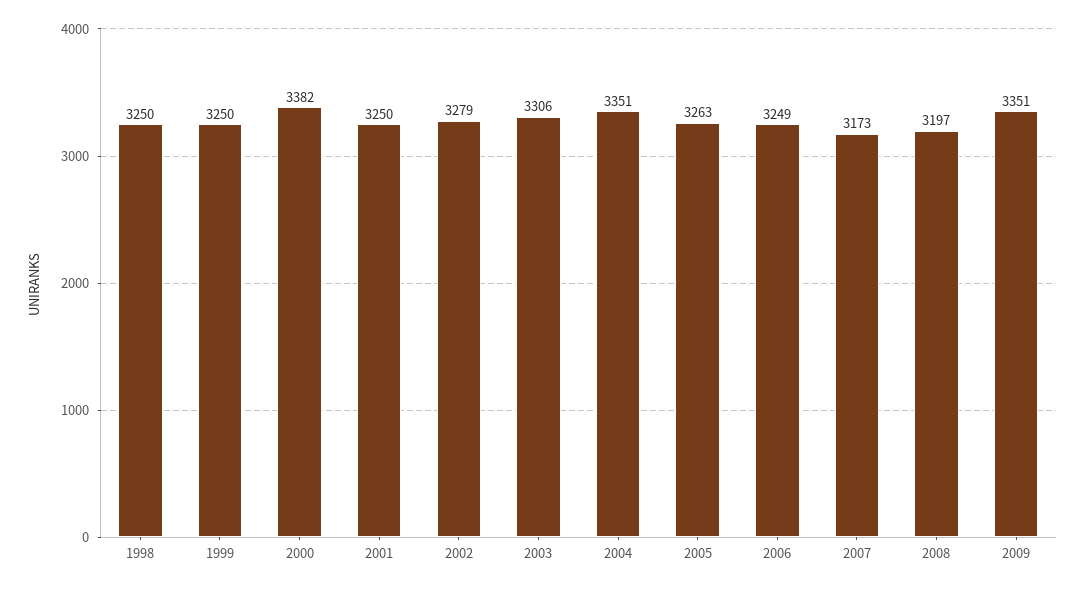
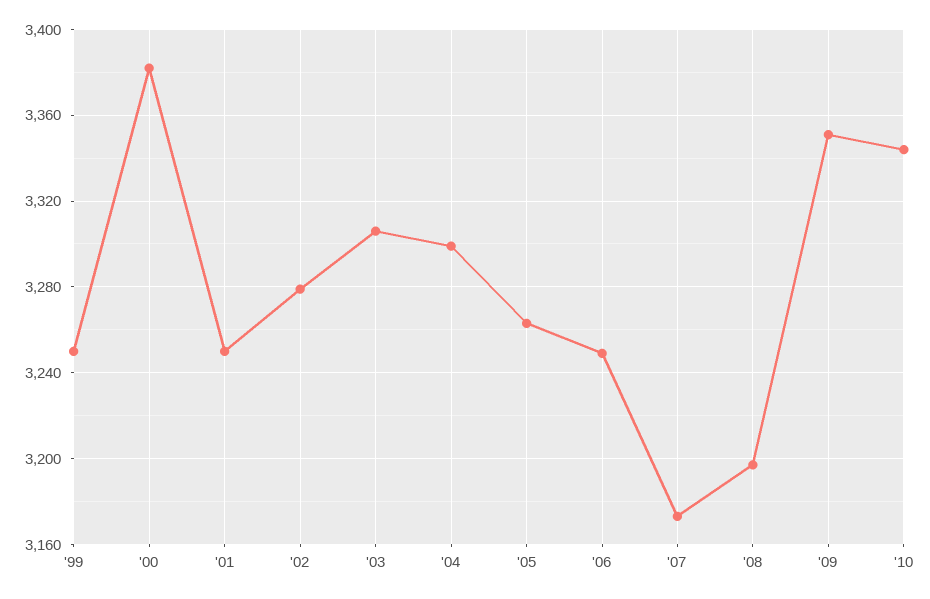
1998: 3250 -> none
2004: 3351 -> 3300
'10: none -> 3345

